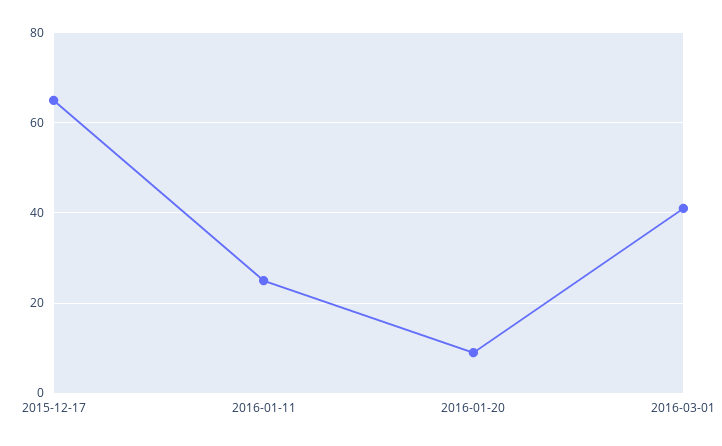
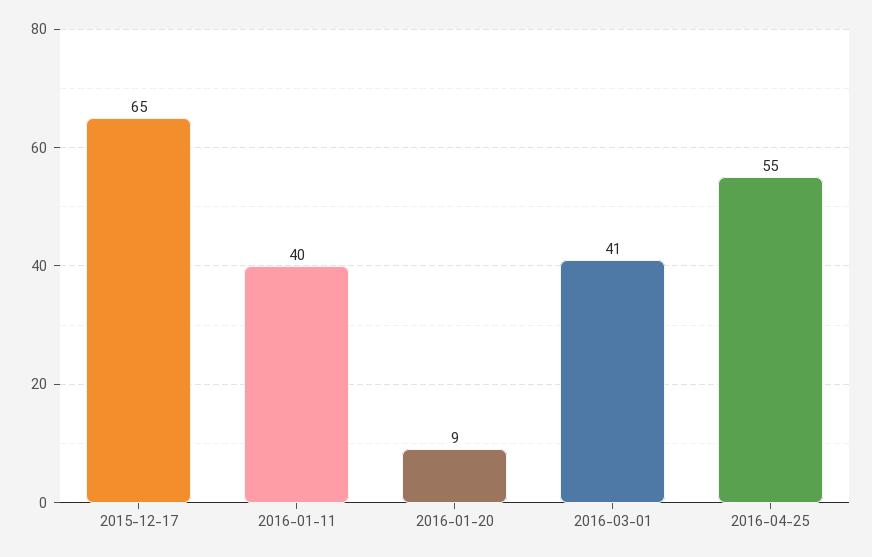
2016-01-11: 25 -> 40
2016-04-25: none -> 55

